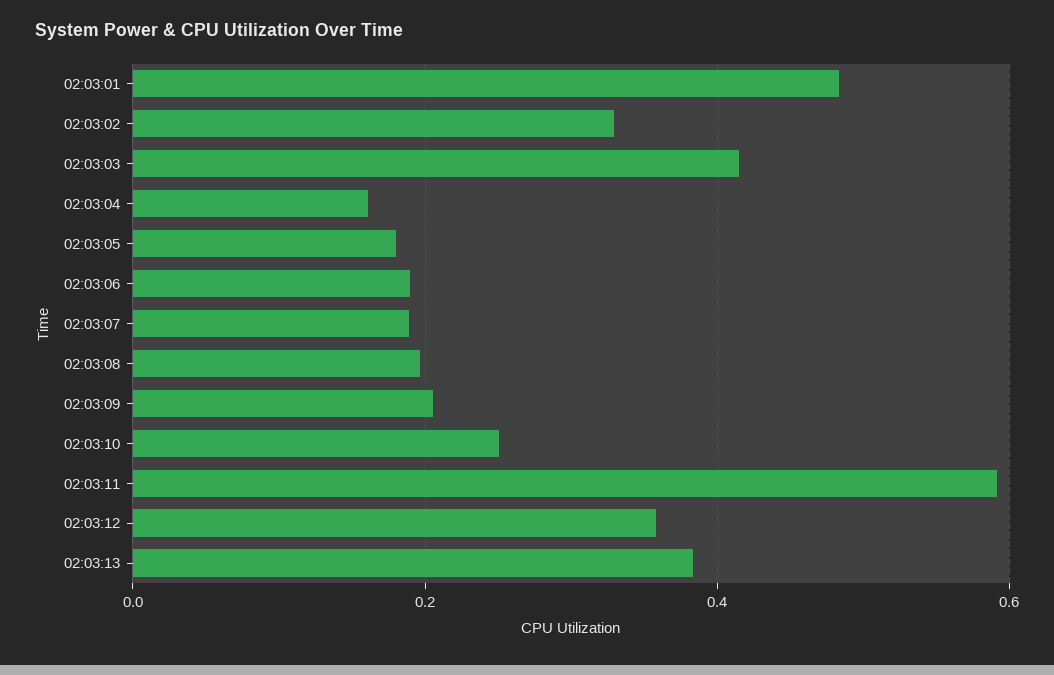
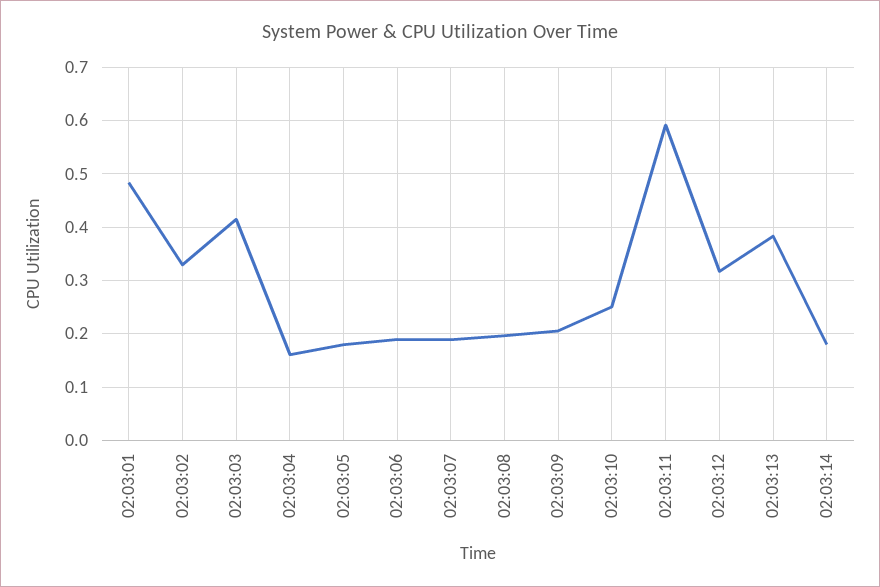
02:03:12: 0.36 -> 0.32
02:03:14: none -> 0.18

